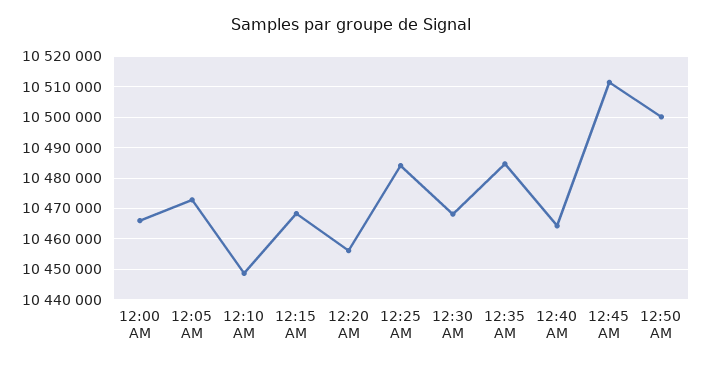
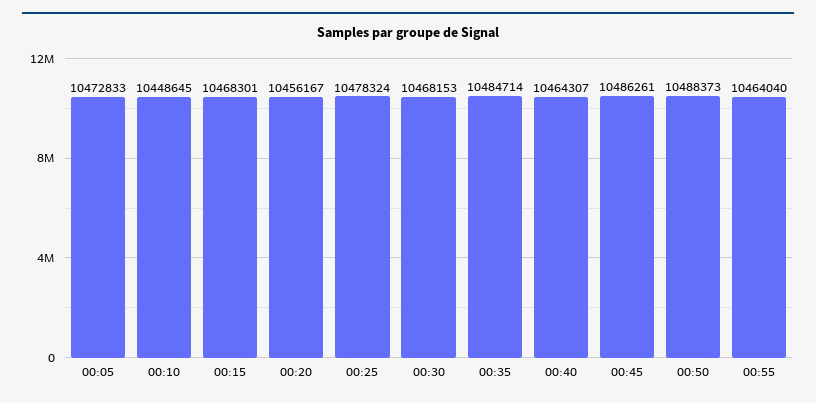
12:00 AM: 10466000 -> none
12:25 AM: 10484000 -> 10478324
12:45 AM: 10512000 -> 10486261
12:50 AM: 10500000 -> 10488373
00:55: none -> 10464040

